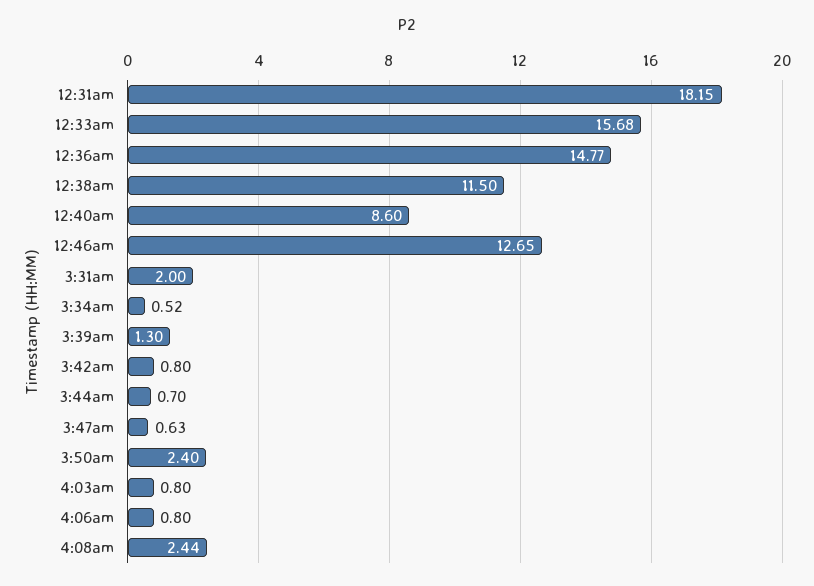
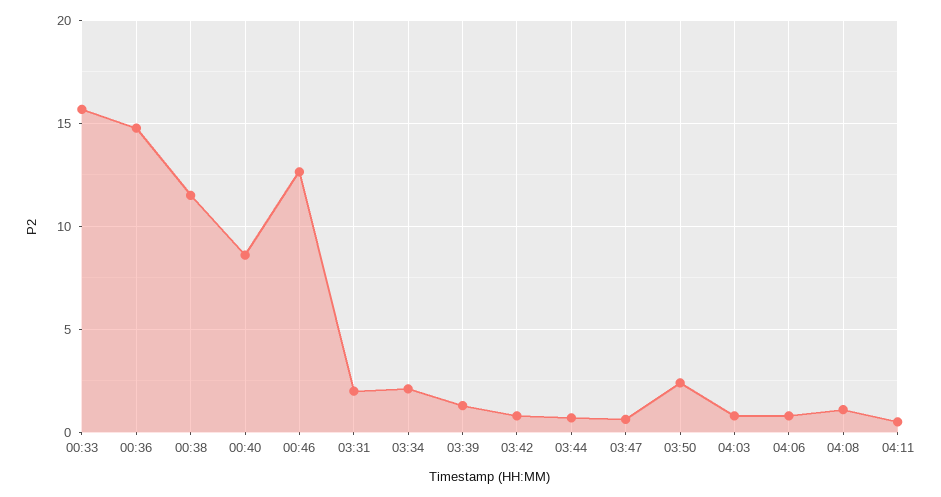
12:31am: 18.15 -> none
3:34am: 0.52 -> 2
4:08am: 2.44 -> 1
04:11: none -> 0.5

